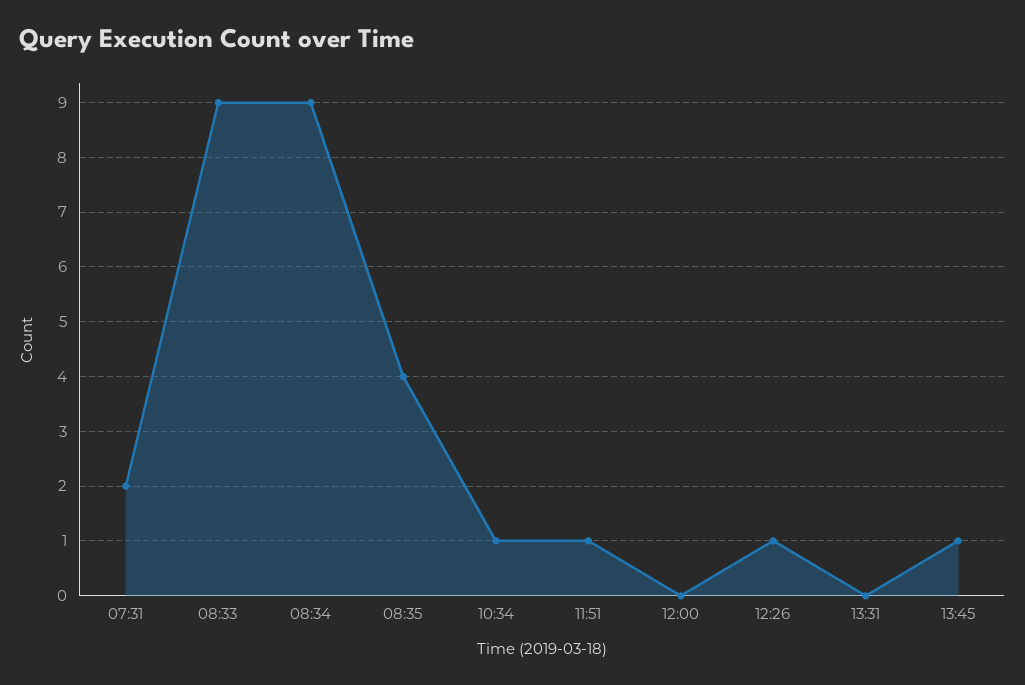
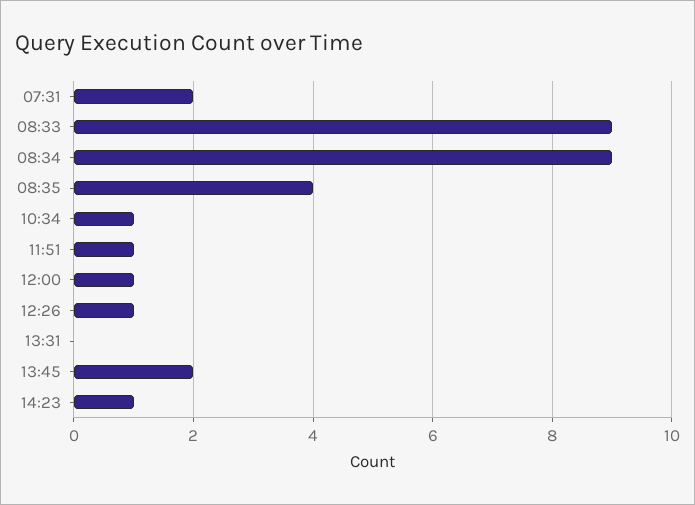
12:00: 0 -> 1
13:45: 1 -> 2
14:23: none -> 1

